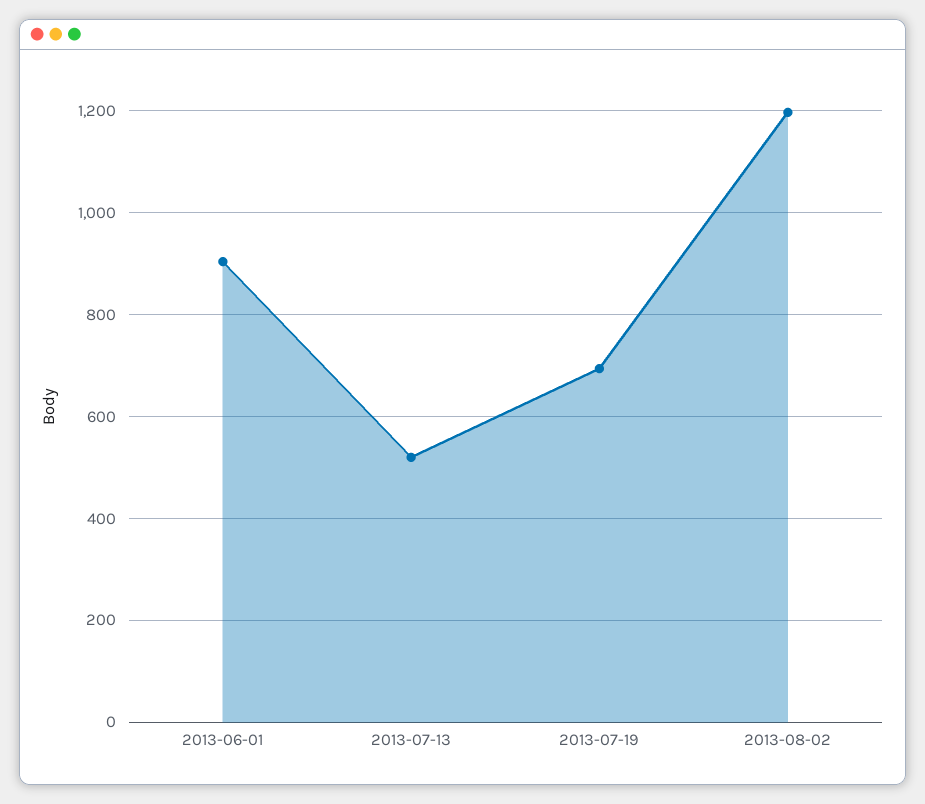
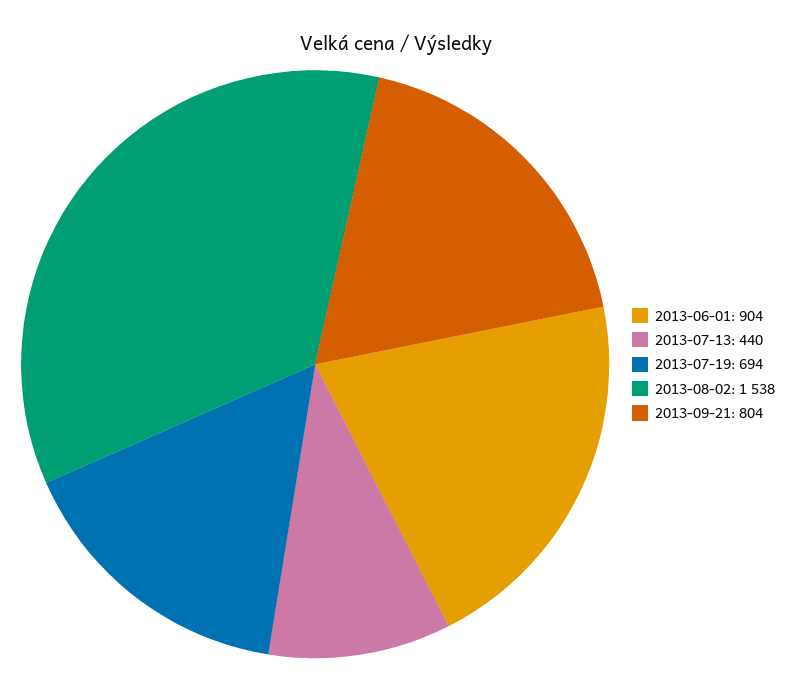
2013-07-13: 520 -> 440
2013-08-02: 1200 -> 1538
2013-09-21: none -> 804

